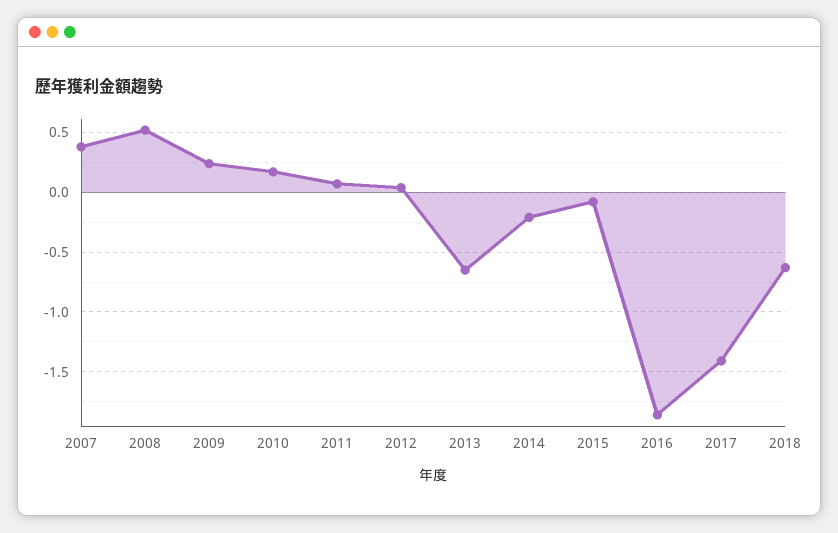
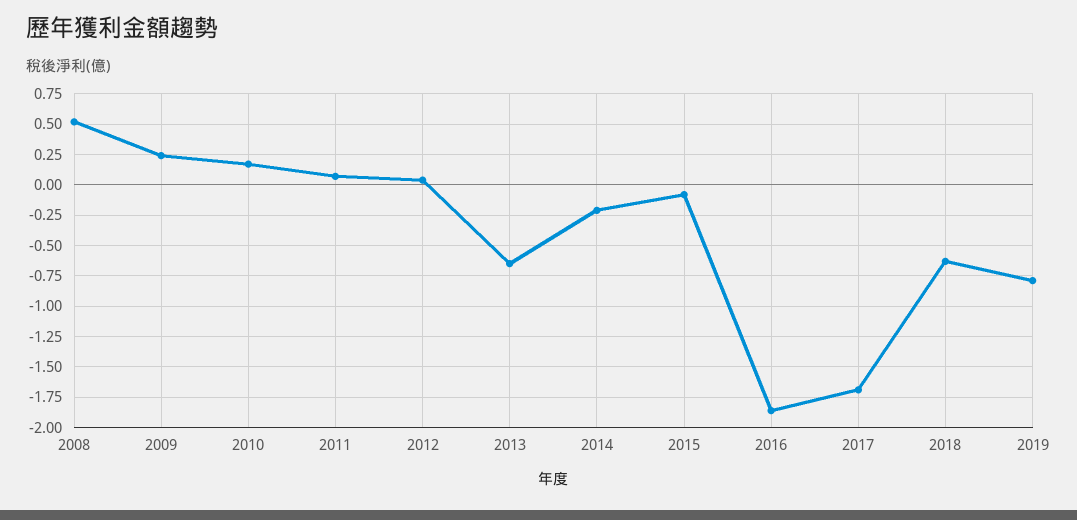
2007: 0.4 -> none
2017: -1.4 -> -1.7
2019: none -> -0.8

